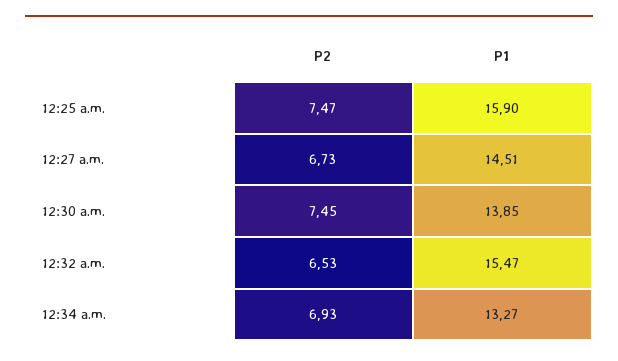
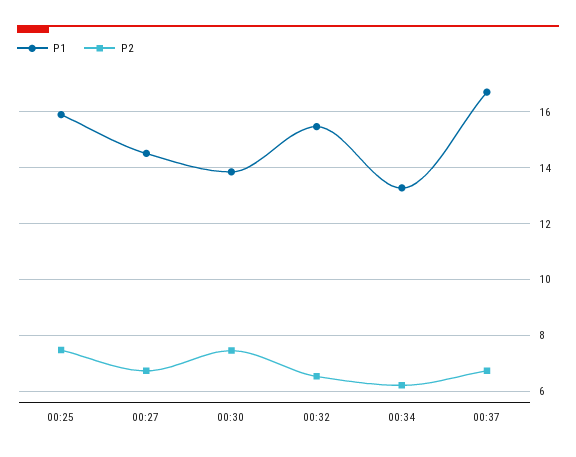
P2, 12:34 a.m.: 6.93 -> 6.25
P1, 00:37: none -> 16.75
P2, 00:37: none -> 6.75

